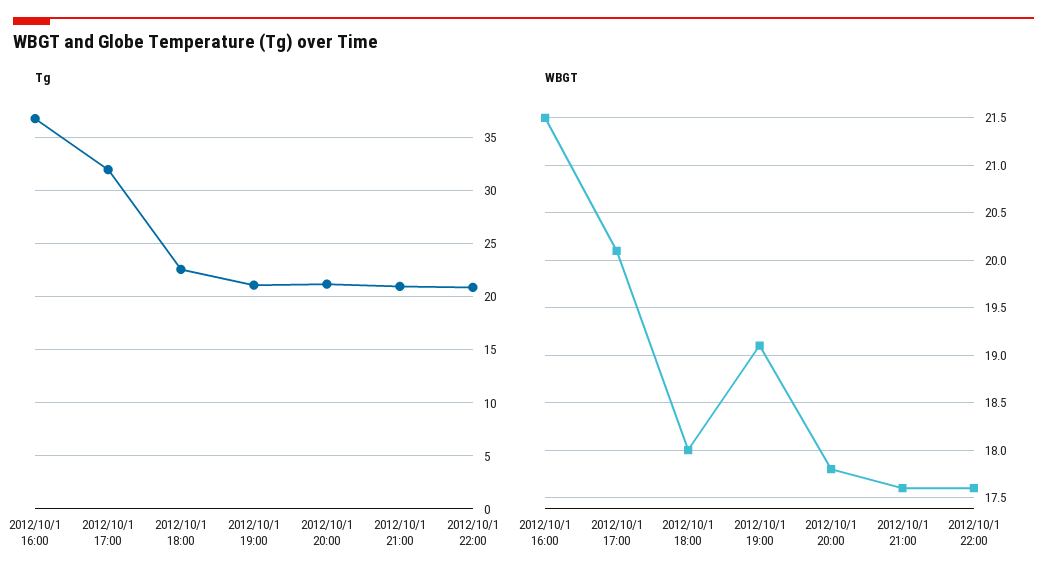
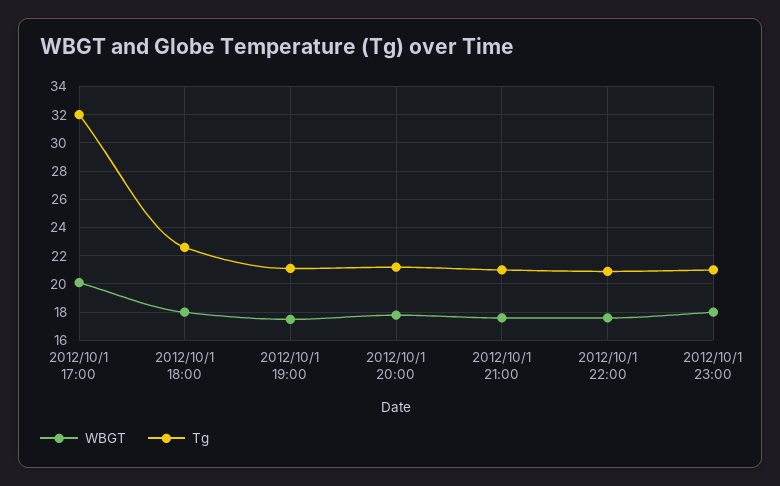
Tg, 2012/10/1 16:00: 37 -> none
WBGT, 2012/10/1 16:00: 21.5 -> none
WBGT, 2012/10/1 19:00: 19.1 -> 17.5
WBGT, 2012/10/1 23:00: none -> 18
Tg, 2012/10/1 23:00: none -> 21

